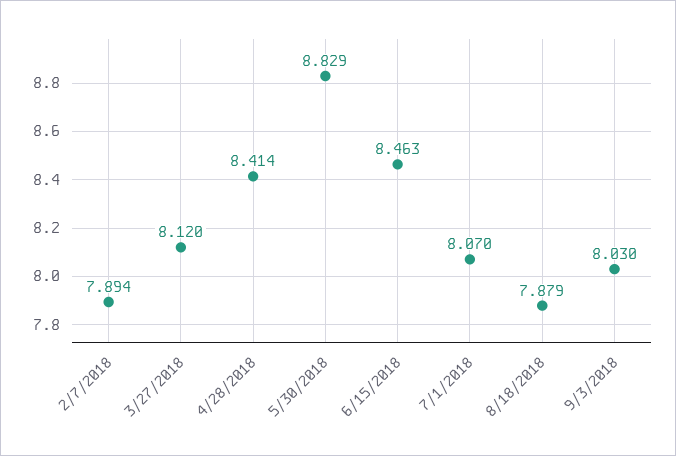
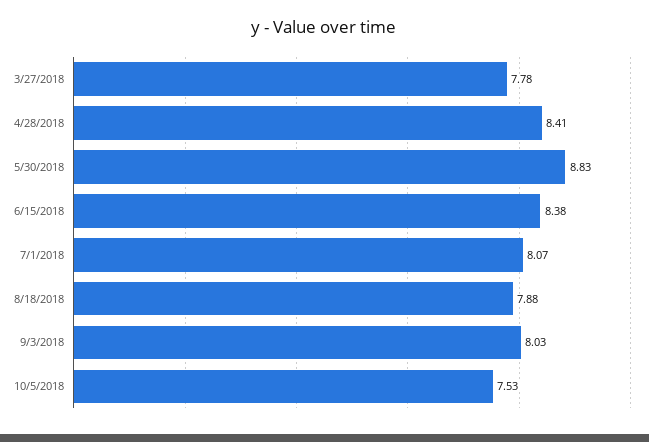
2/7/2018: 7.894 -> none
3/27/2018: 8.12 -> 7.78
6/15/2018: 8.463 -> 8.38
10/5/2018: none -> 7.53

